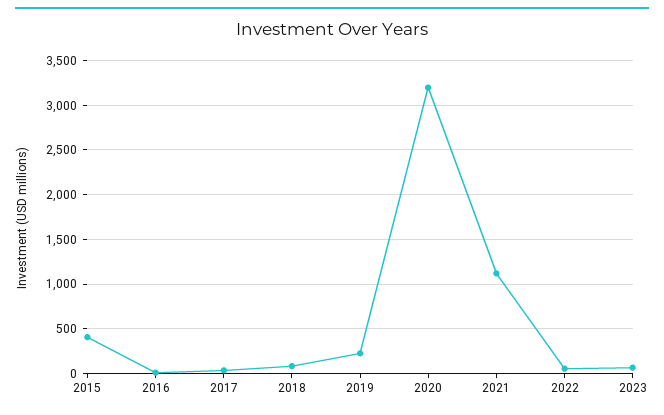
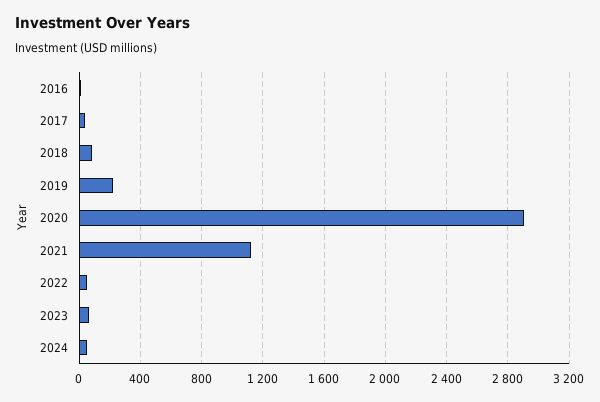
2015: 400 -> none
2020: 3200 -> 2900
2024: none -> 50

